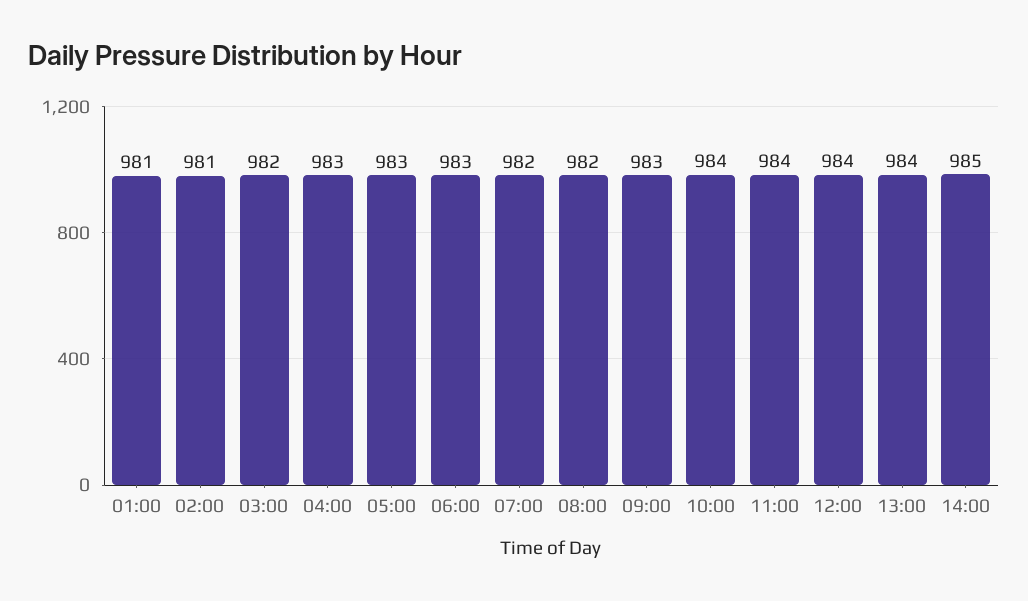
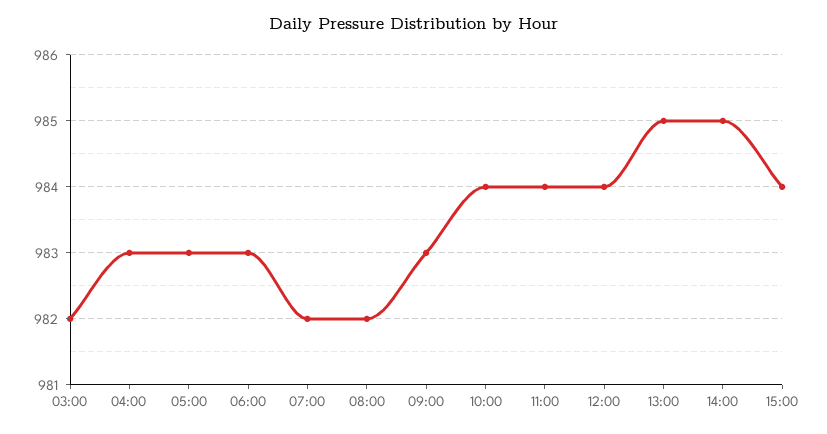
01:00: 981 -> none
02:00: 981 -> none
13:00: 984 -> 985
15:00: none -> 984

